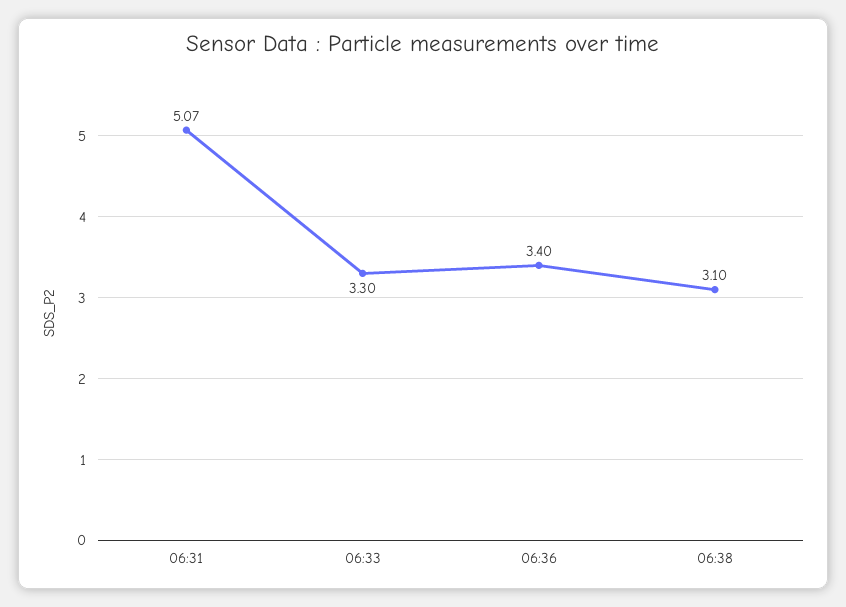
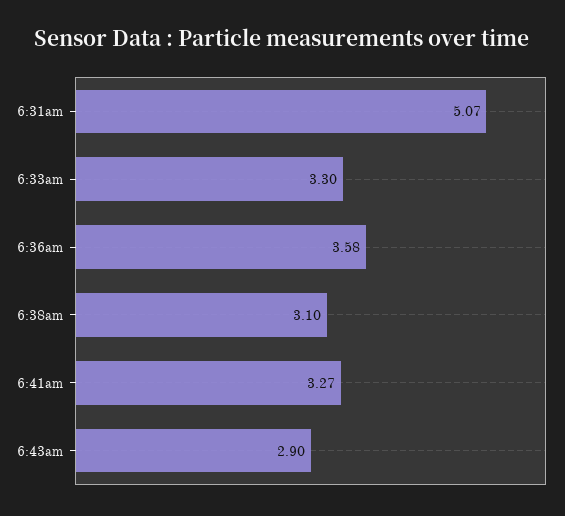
06:36: 3.4 -> 3.58
6:41am: none -> 3.27
6:43am: none -> 2.9

